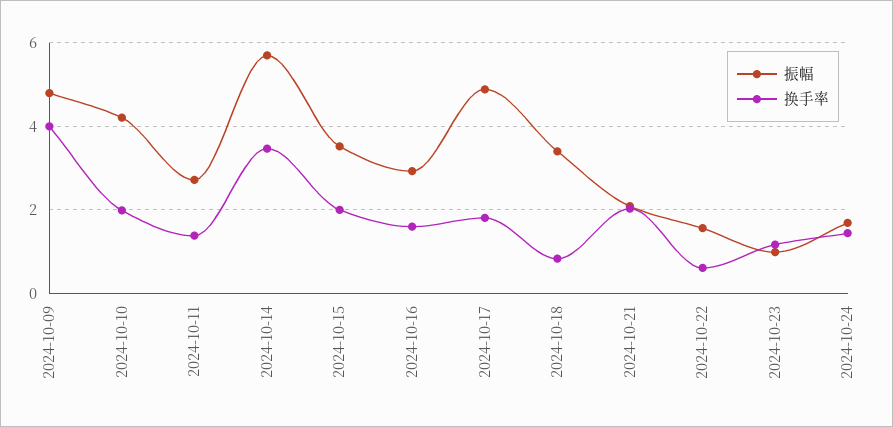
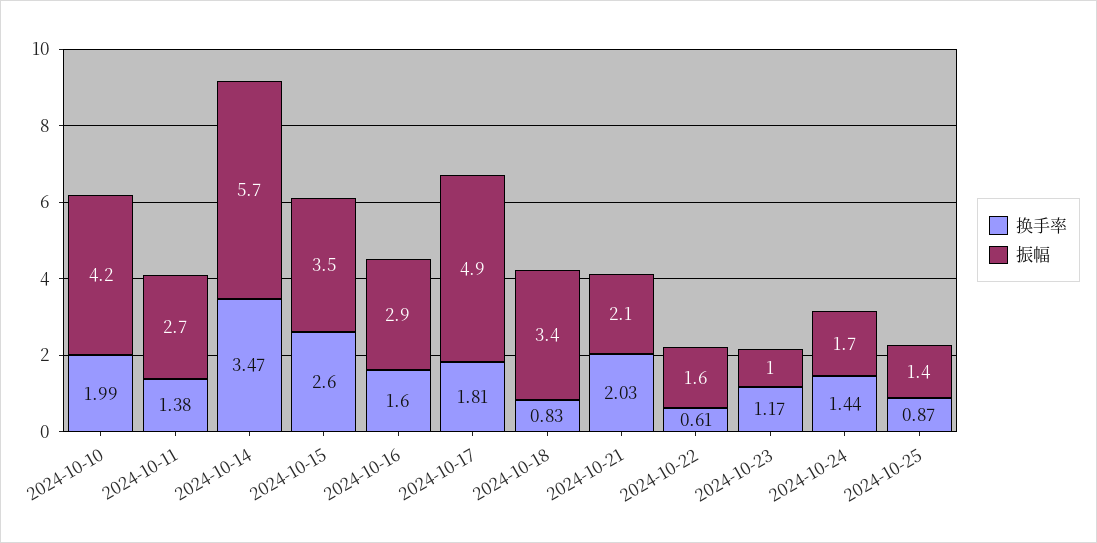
振幅, 2024-10-09: 4.8 -> none
换手率, 2024-10-09: 4 -> none
换手率, 2024-10-15: 2 -> 2.6
换手率, 2024-10-25: none -> 0.87
振幅, 2024-10-25: none -> 1.4

